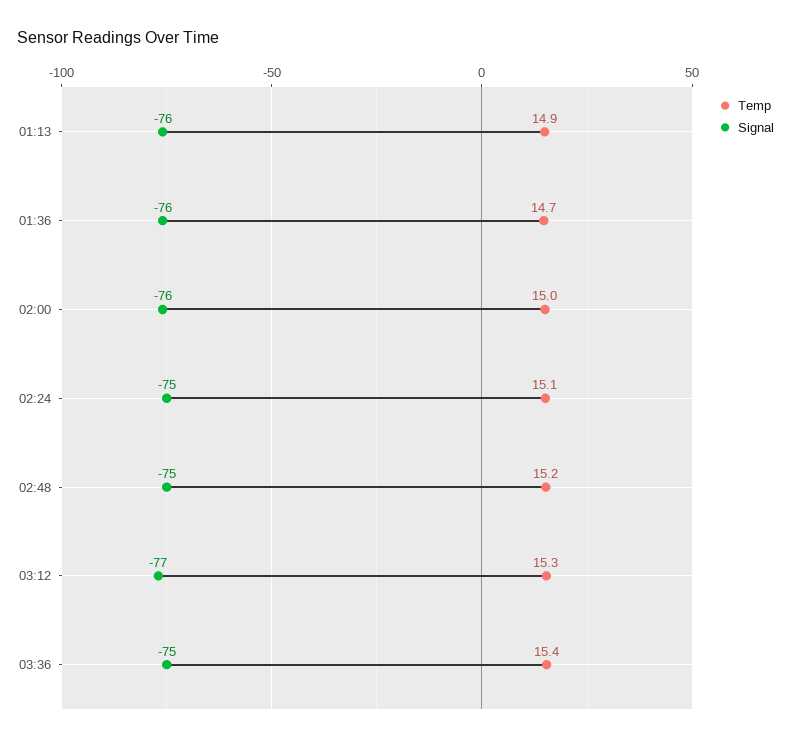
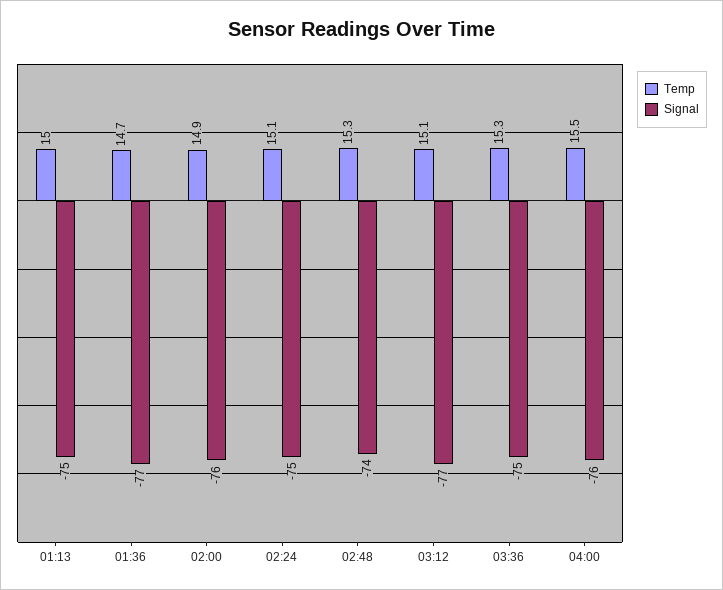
Temp, 01:13: 14.9 -> 15
Signal, 01:13: -76 -> -75
Signal, 01:36: -76 -> -77
Temp, 02:00: 15 -> 14.9
Temp, 02:48: 15.2 -> 15.3
Signal, 02:48: -75 -> -74
Temp, 03:12: 15.3 -> 15.1
Temp, 03:36: 15.4 -> 15.3
Temp, 04:00: none -> 15.5
Signal, 04:00: none -> -76

